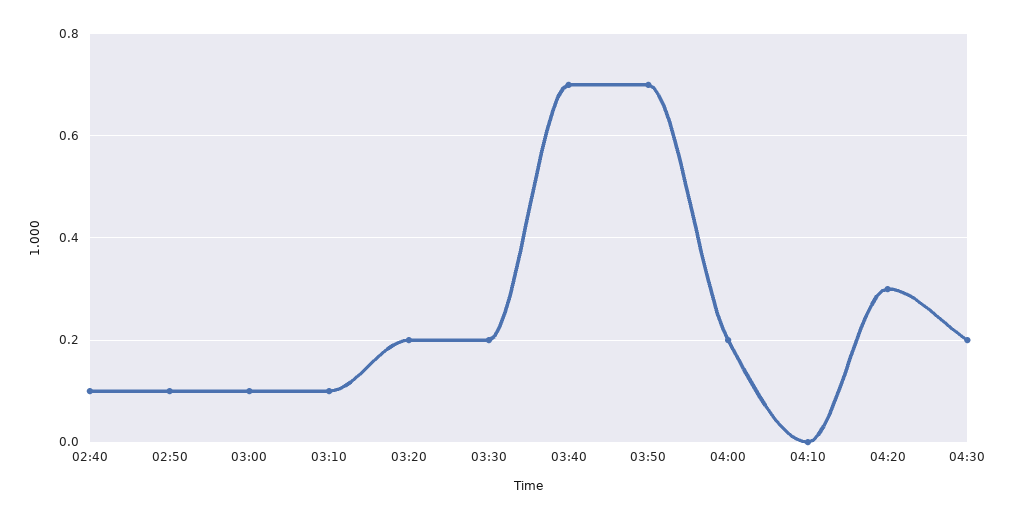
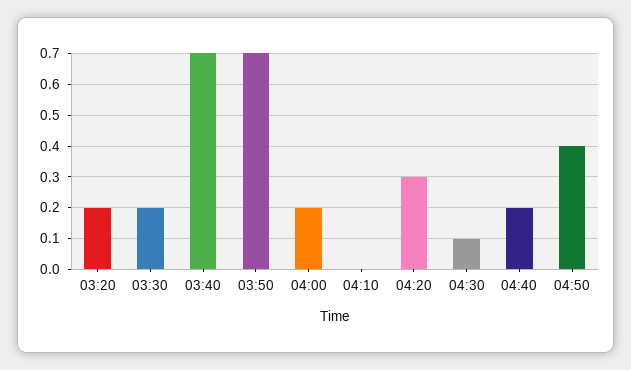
02:40: 0.1 -> none
02:50: 0.1 -> none
03:00: 0.1 -> none
03:10: 0.1 -> none
04:30: 0.2 -> 0.1
04:40: none -> 0.2
04:50: none -> 0.4

